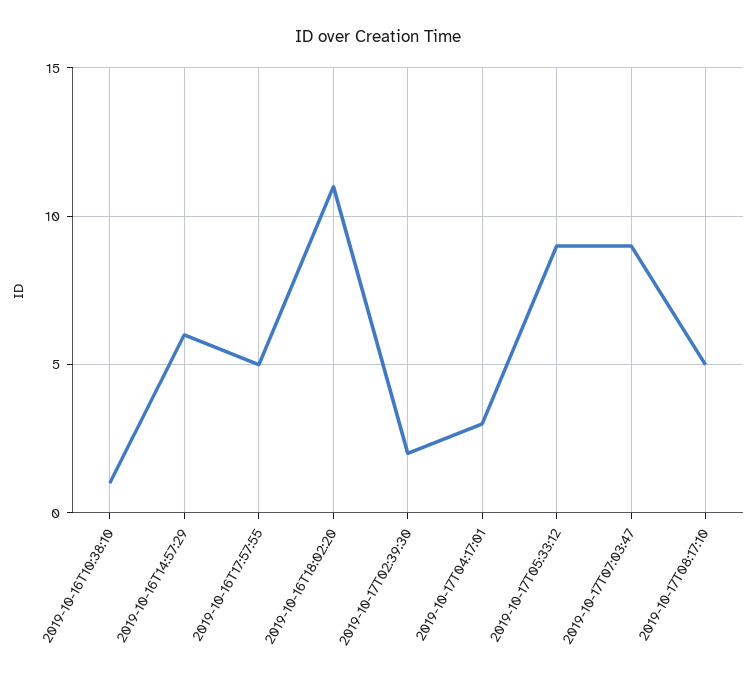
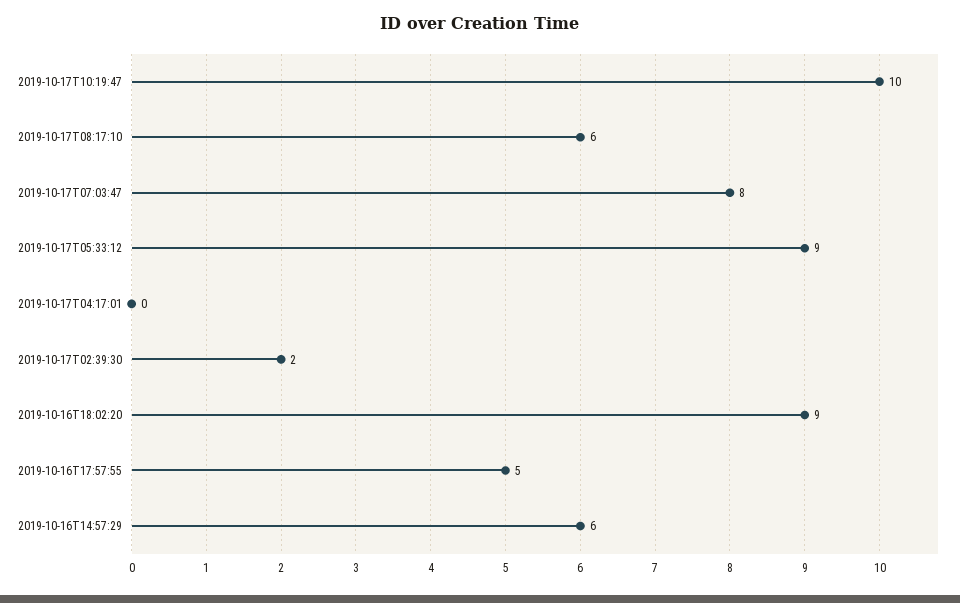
2019-10-16T10:38:10: 1 -> none
2019-10-16T18:02:20: 11 -> 9
2019-10-17T04:17:01: 3 -> 0
2019-10-17T07:03:47: 9 -> 8
2019-10-17T08:17:10: 5 -> 6
2019-10-17T10:19:47: none -> 10

